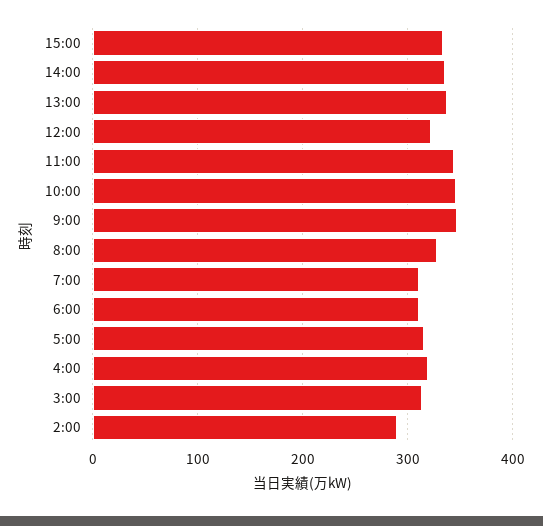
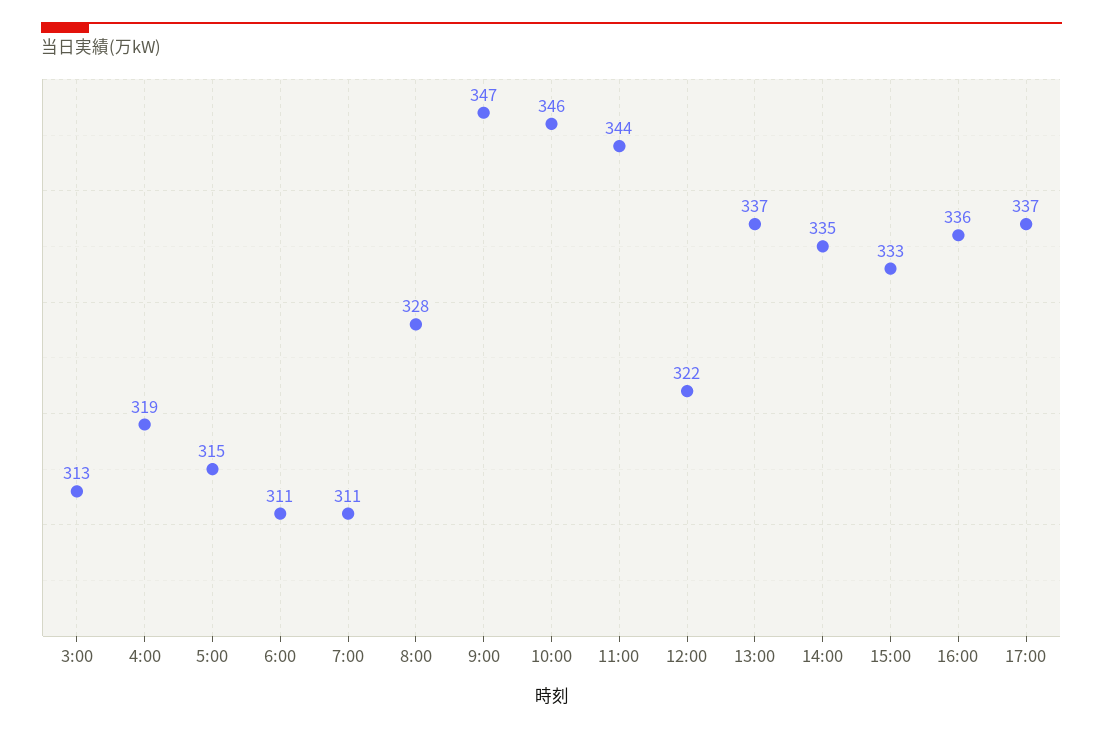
2:00: 290 -> none
16:00: none -> 336
17:00: none -> 337

